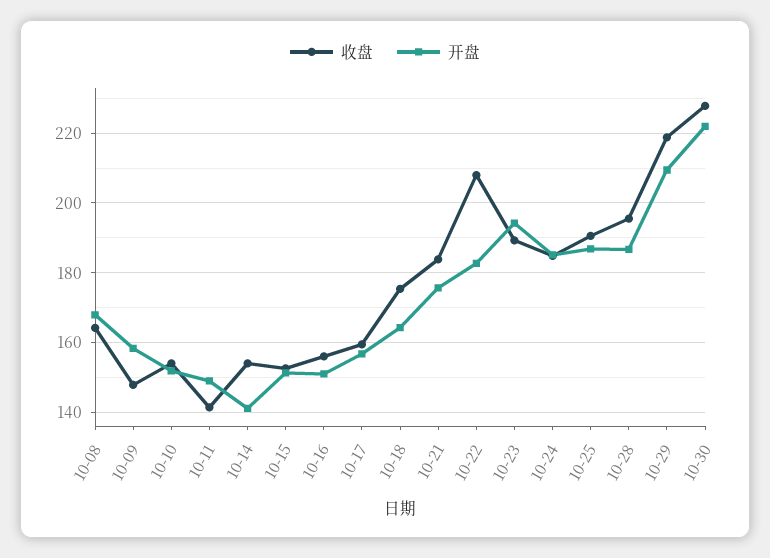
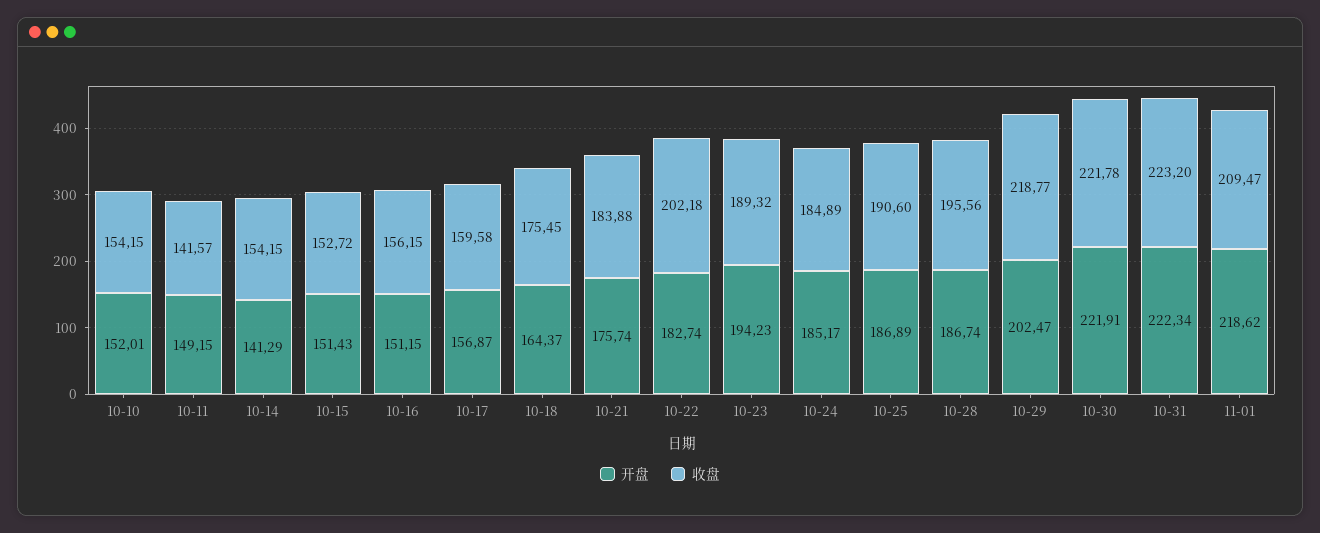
收盘, 10-08: 164 -> none
开盘, 10-08: 168 -> none
收盘, 10-09: 148 -> none
开盘, 10-09: 158 -> none
收盘, 10-22: 208 -> 202.18
开盘, 10-29: 210 -> 202.47
收盘, 10-30: 228 -> 221.78
开盘, 10-31: none -> 222.34
收盘, 10-31: none -> 223.2
开盘, 11-01: none -> 218.62
收盘, 11-01: none -> 209.47

